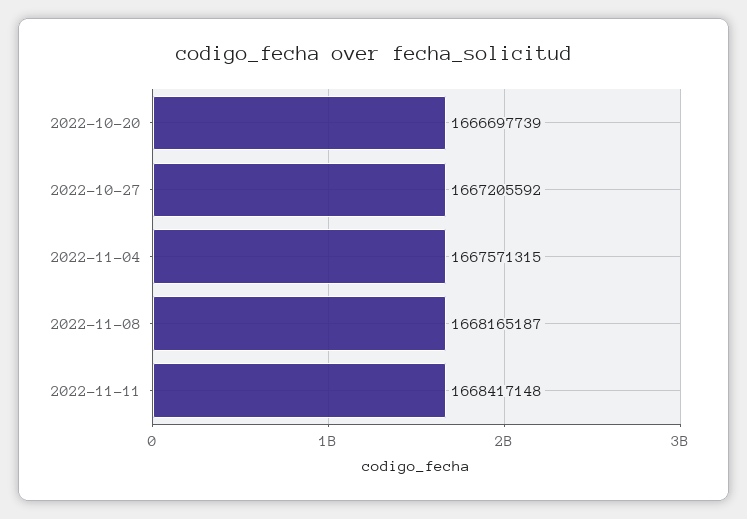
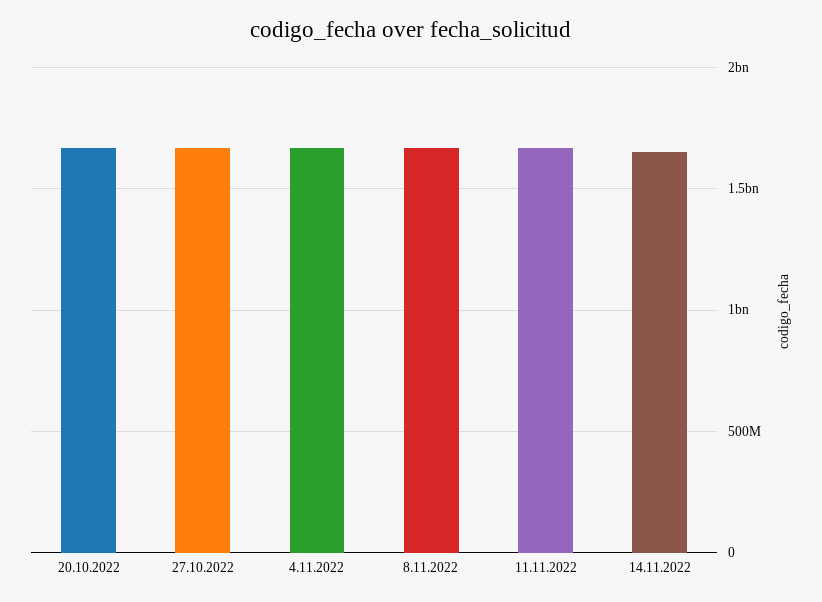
14.11.2022: none -> 1650000000

